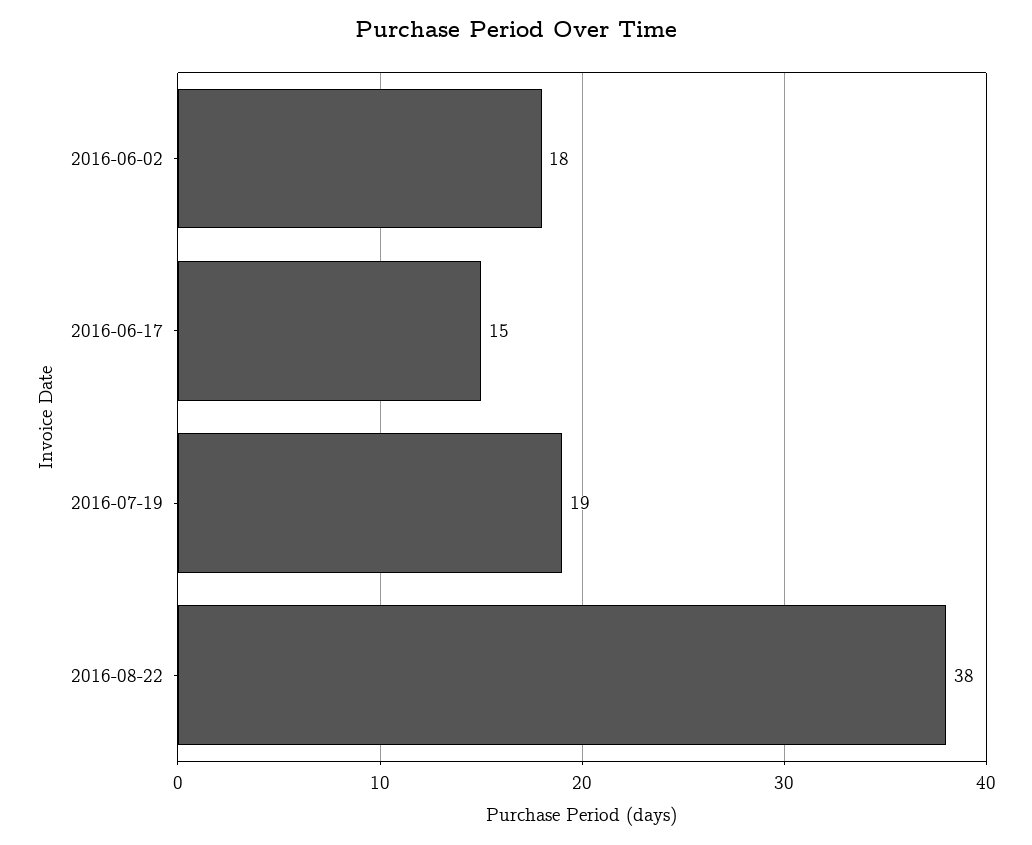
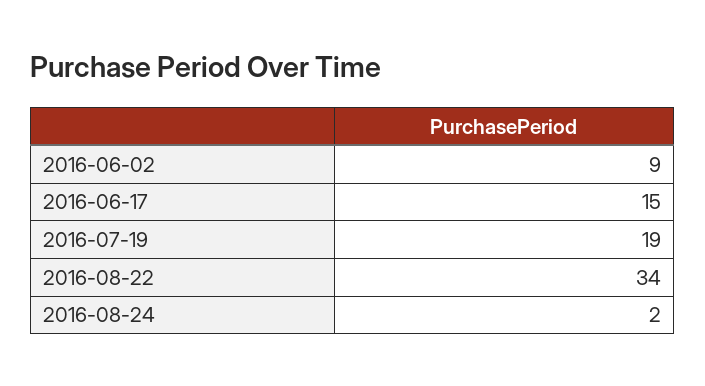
2016-06-02: 18 -> 9
2016-08-22: 38 -> 34
2016-08-24: none -> 2

